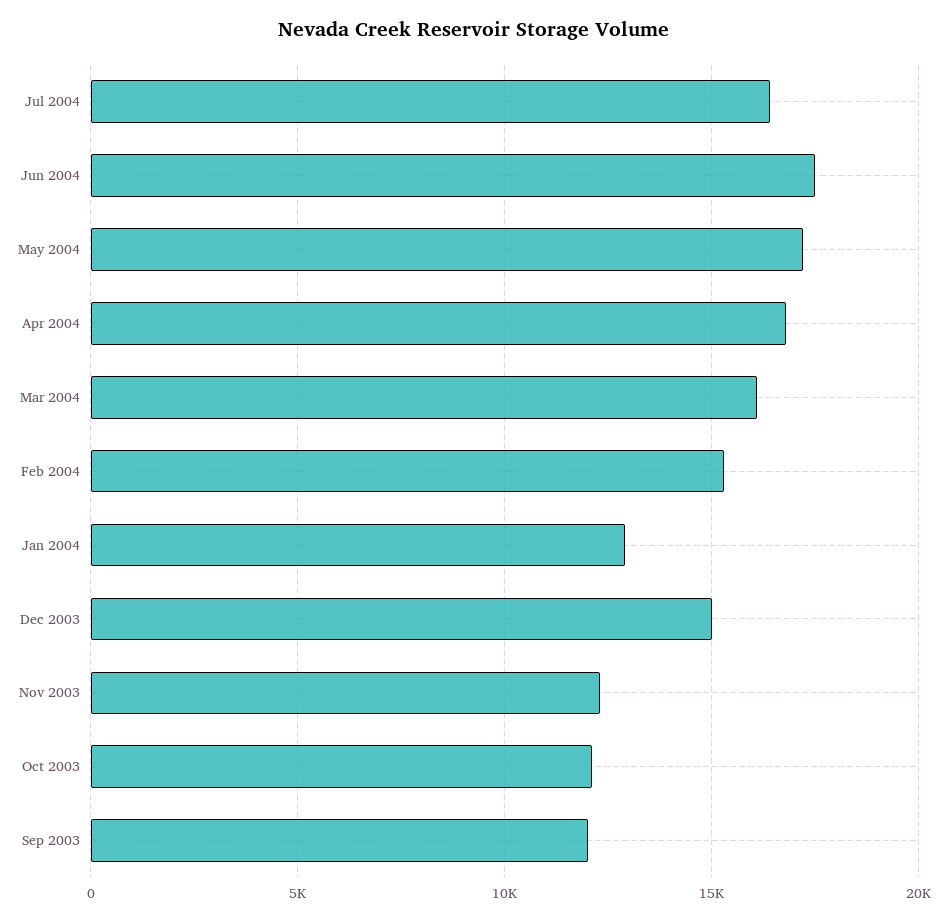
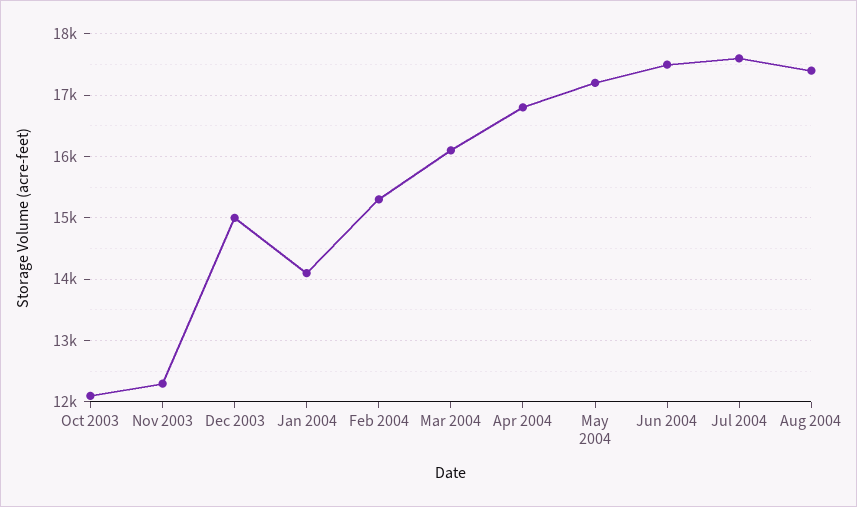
Jul 2004: 16500 -> 17600
Jan 2004: 13000 -> 14100
Sep 2003: 12000 -> none
Aug 2004: none -> 17400

